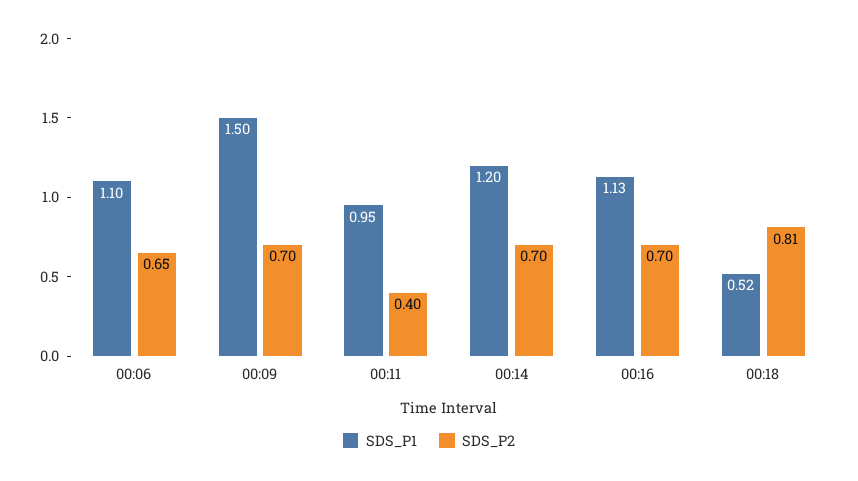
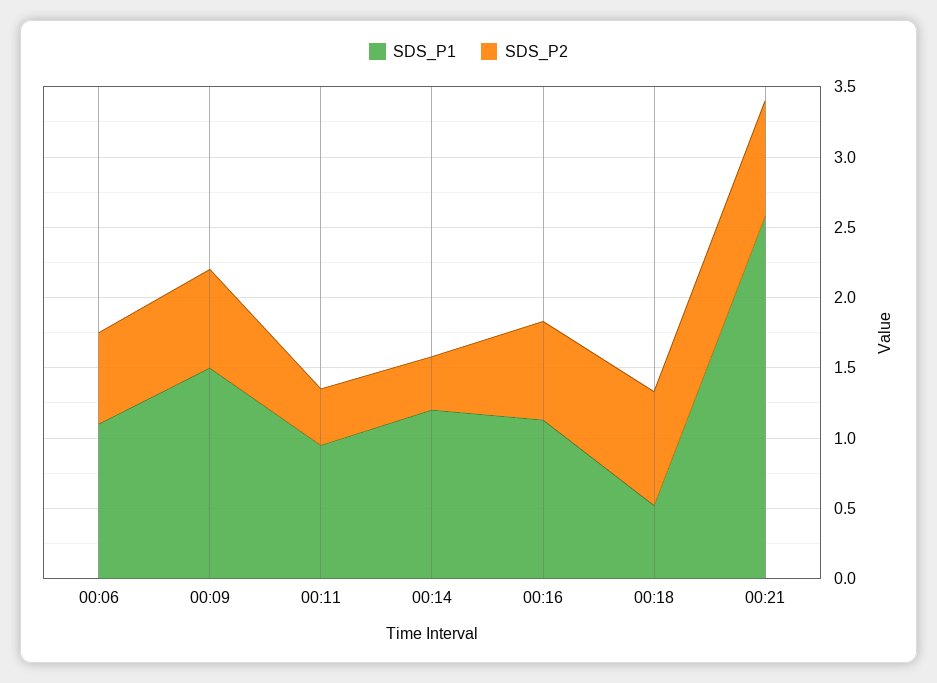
SDS_P2, 00:14: 0.7 -> 0.4
SDS_P1, 00:21: none -> 2.6
SDS_P2, 00:21: none -> 0.8

